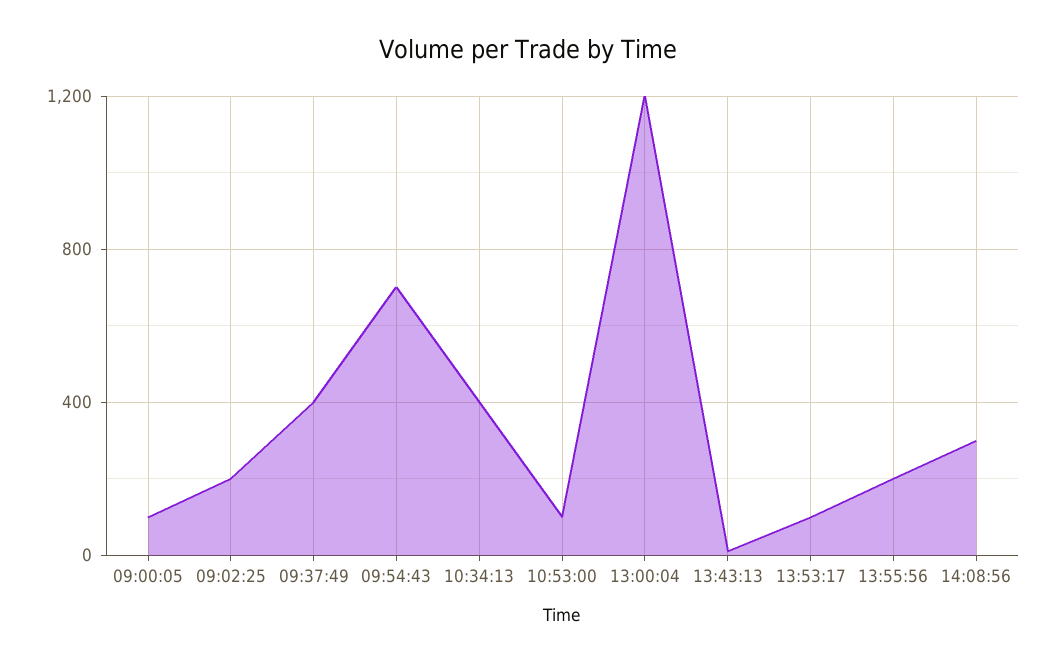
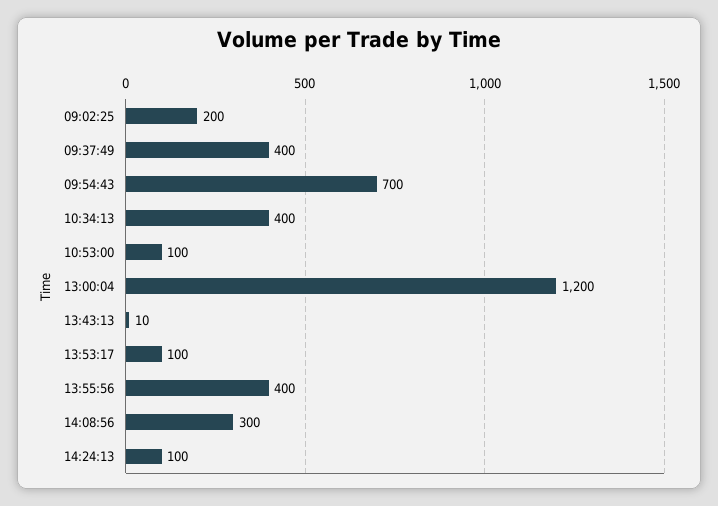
09:00:05: 100 -> none
13:55:56: 200 -> 400
14:24:13: none -> 100

